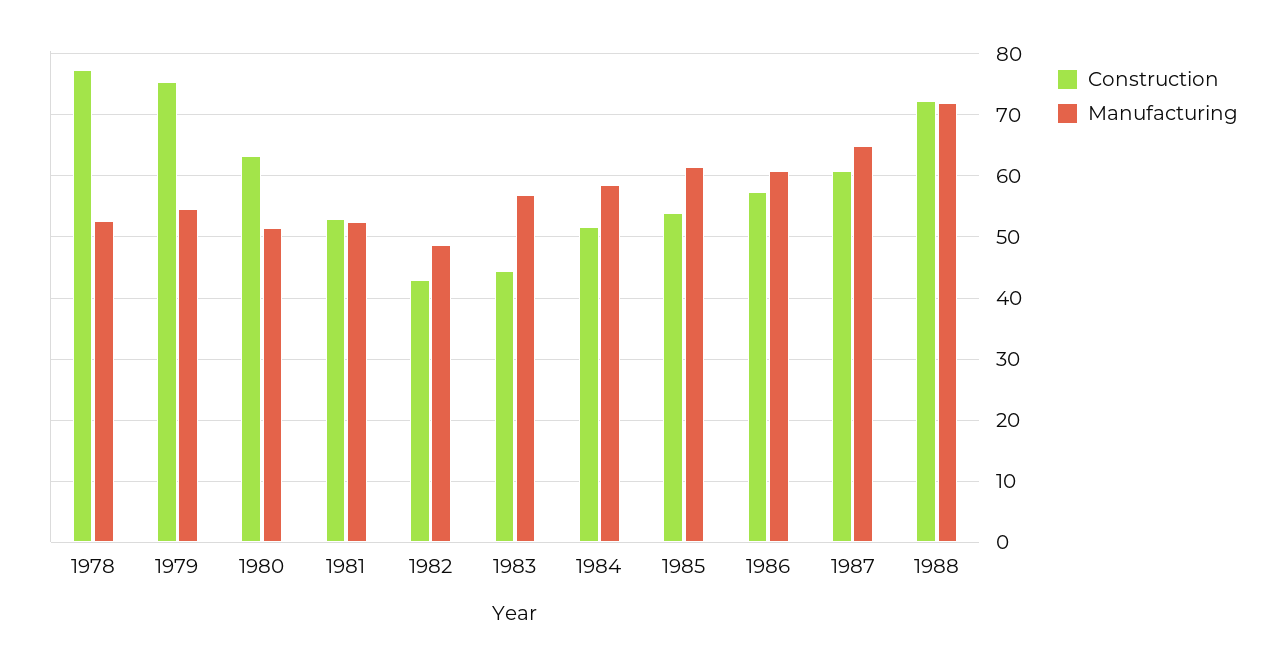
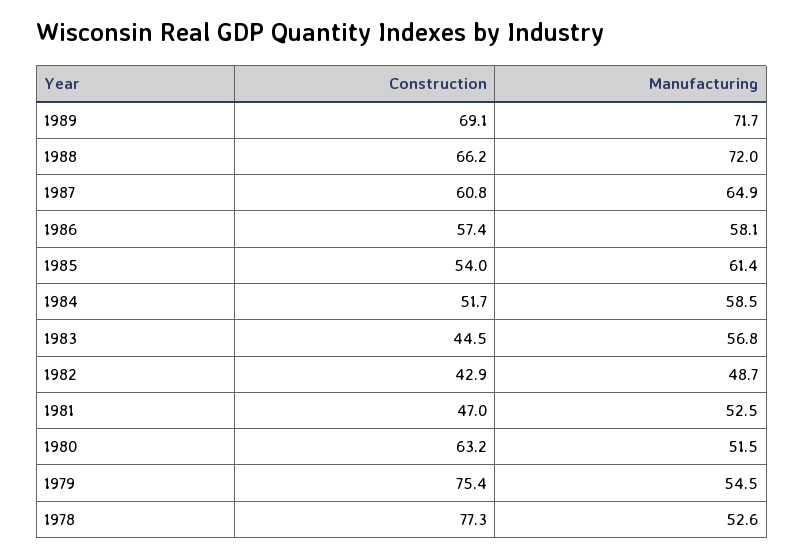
Construction, 1981: 53 -> 47
Manufacturing, 1986: 61 -> 58.1
Construction, 1988: 72 -> 66.2
Construction, 1989: none -> 69.1
Manufacturing, 1989: none -> 71.7

